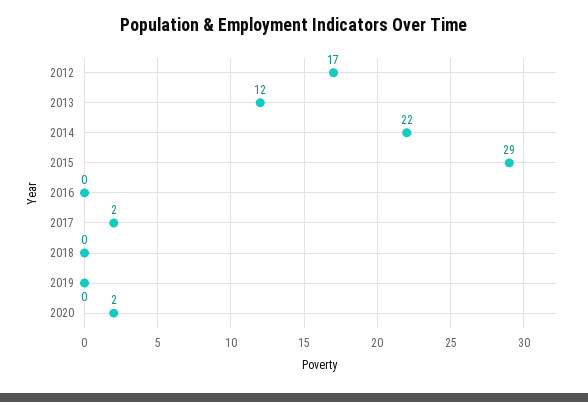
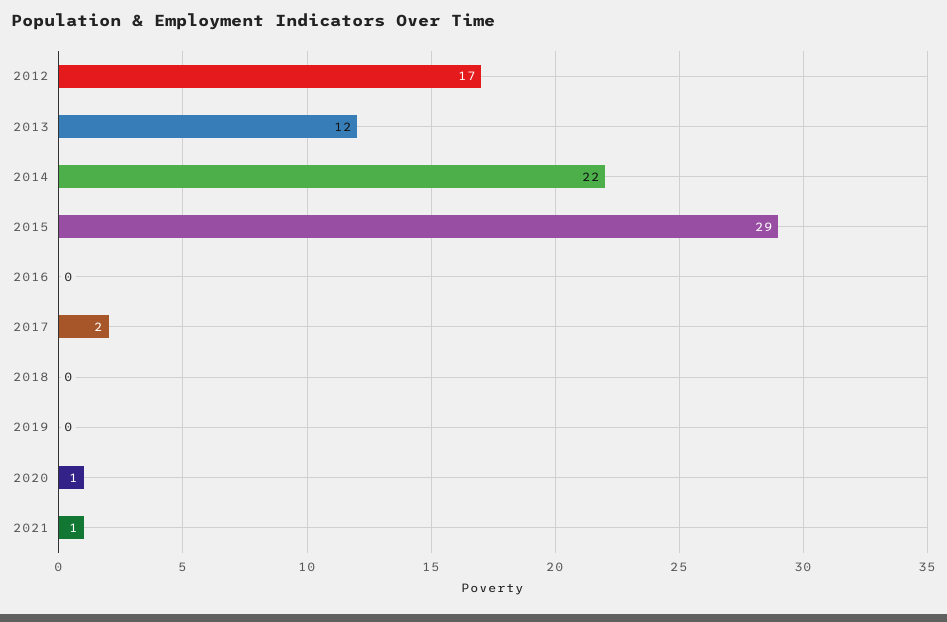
2020: 2 -> 1
2021: none -> 1

